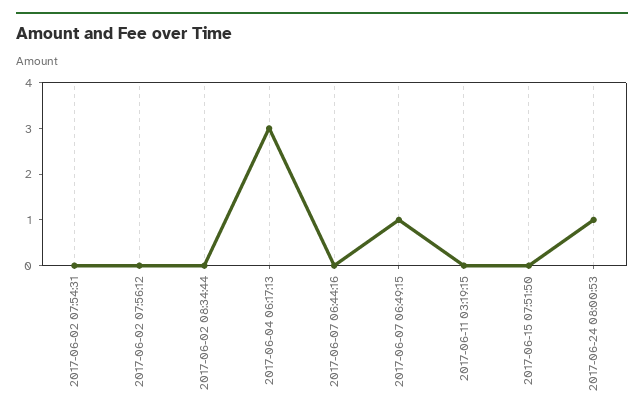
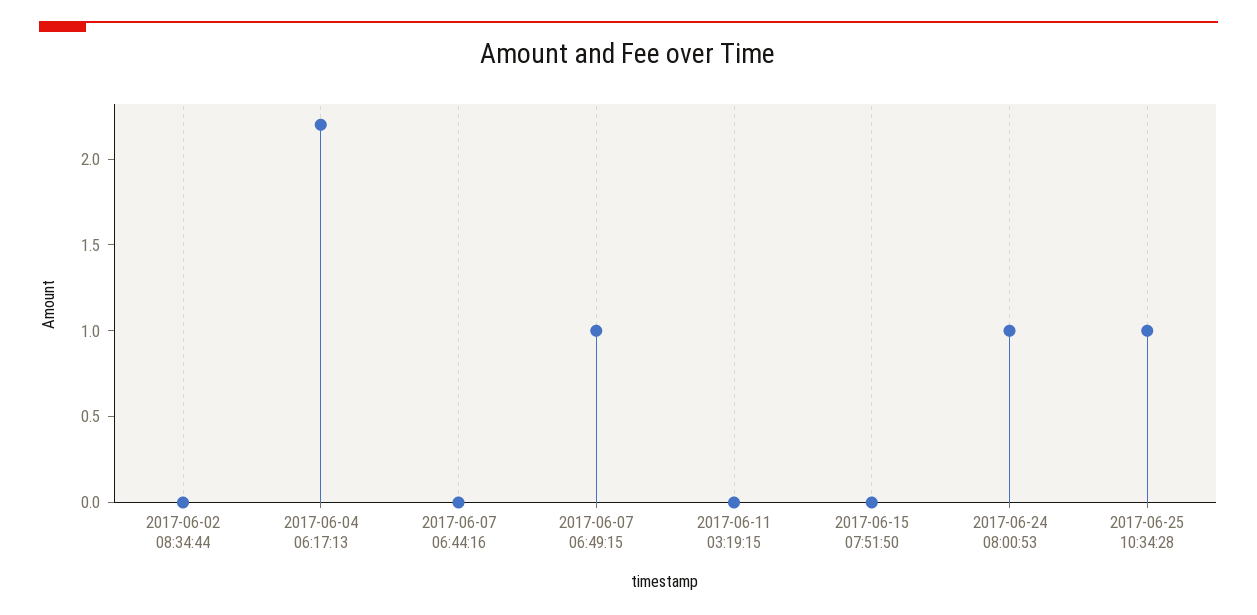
2017-06-02 07:54:31: 0 -> none
2017-06-02 07:56:12: 0 -> none
2017-06-04 06:17:13: 3 -> 2.2
2017-06-25 10:34:28: none -> 1

